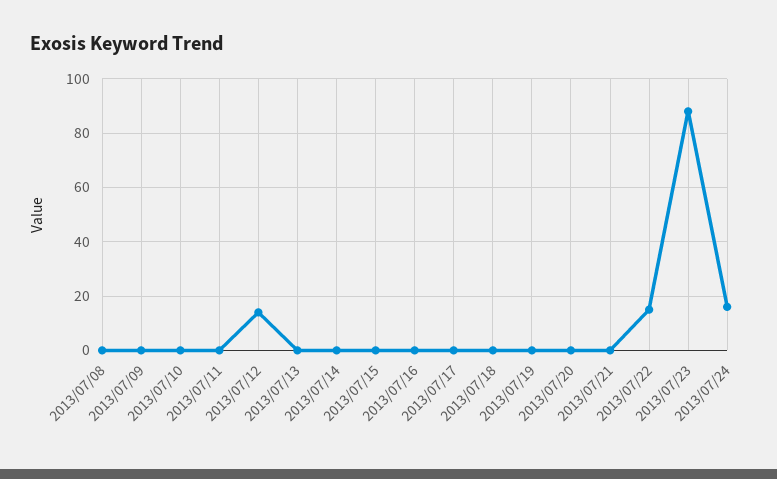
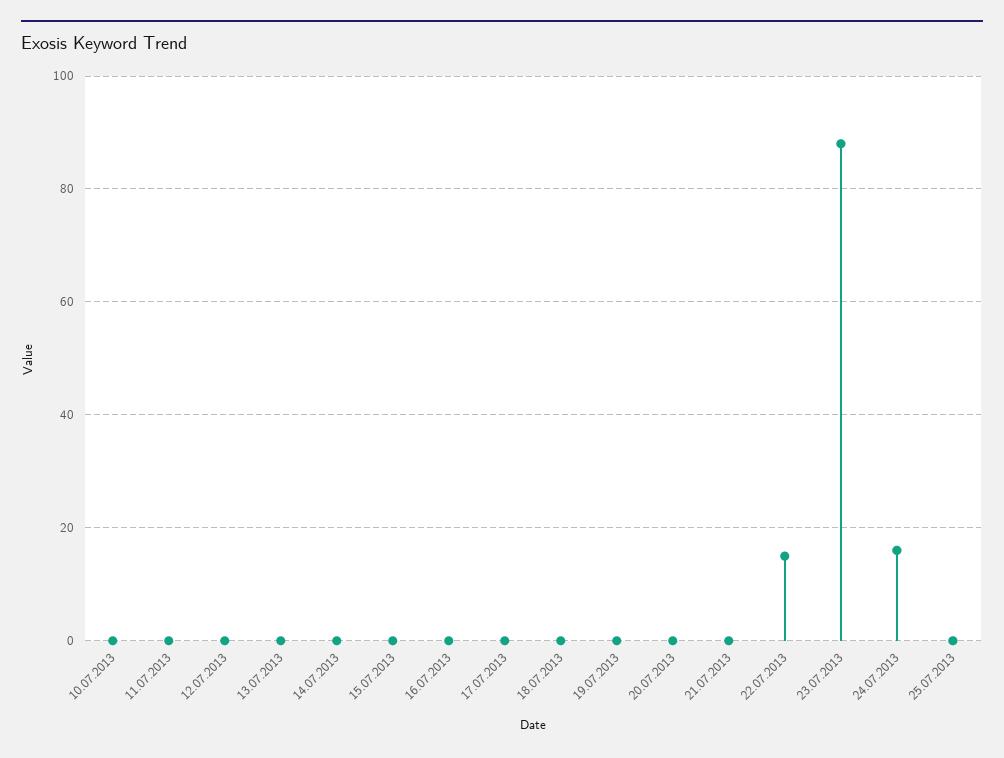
2013/07/08: 0 -> none
2013/07/09: 0 -> none
2013/07/12: 15 -> 0
25.07.2013: none -> 0

